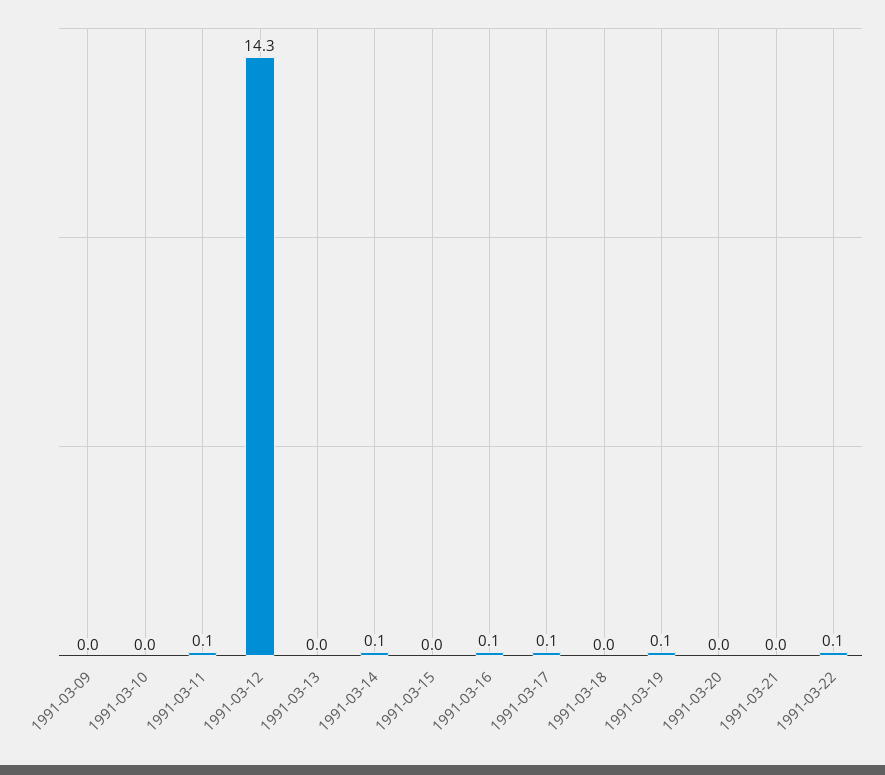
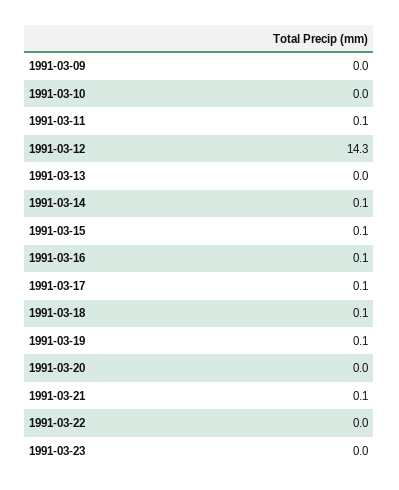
1991-03-15: 0 -> 0.1
1991-03-18: 0 -> 0.1
1991-03-21: 0 -> 0.1
1991-03-22: 0.1 -> 0
1991-03-23: none -> 0

